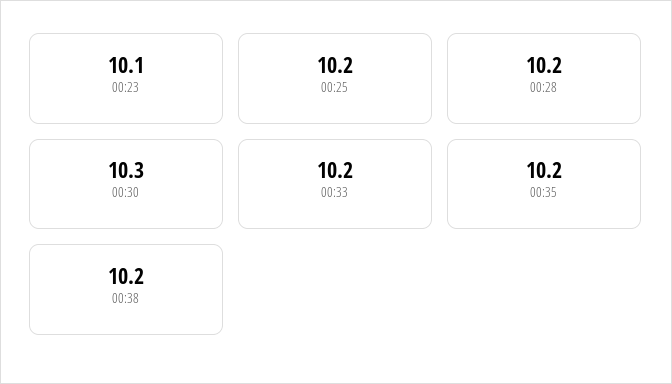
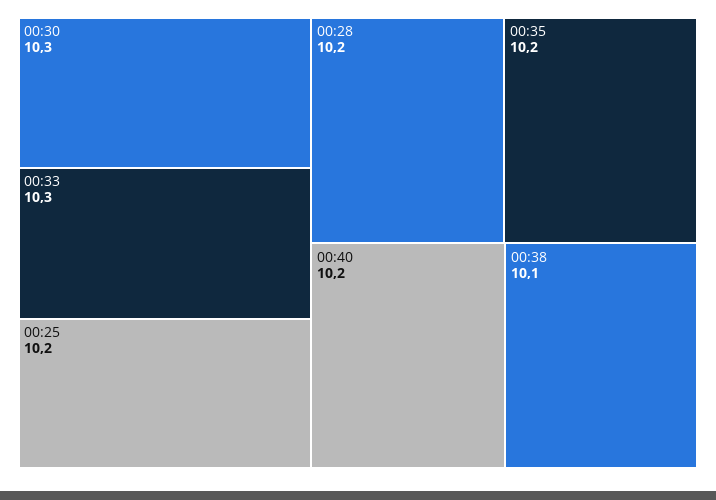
00:23: 10.1 -> none
00:33: 10.2 -> 10.3
00:38: 10.2 -> 10.1
00:40: none -> 10.2

